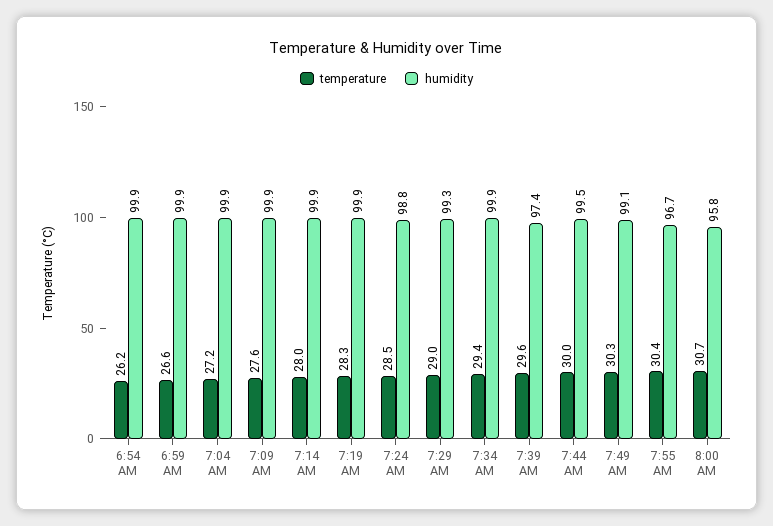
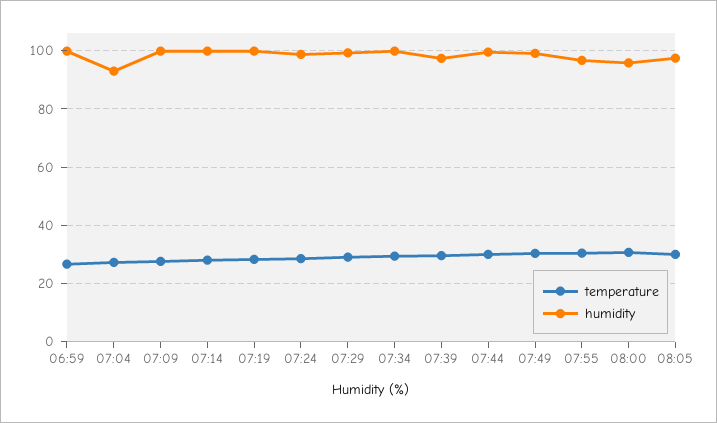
temperature, 6:54 AM: 26.2 -> none
humidity, 6:54 AM: 99.9 -> none
humidity, 7:04 AM: 99.9 -> 92.5
temperature, 08:05: none -> 30
humidity, 08:05: none -> 97.5

